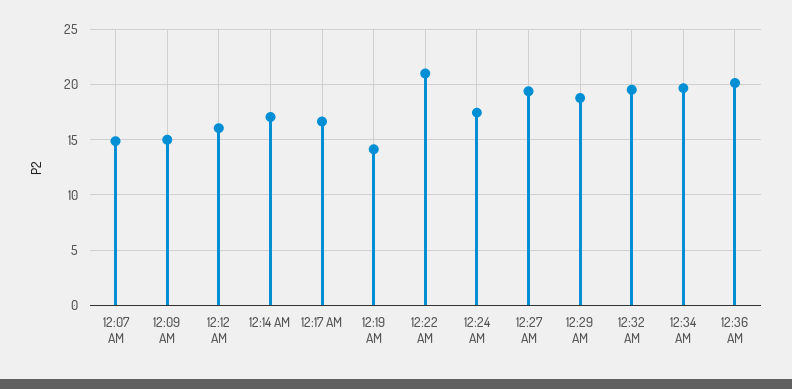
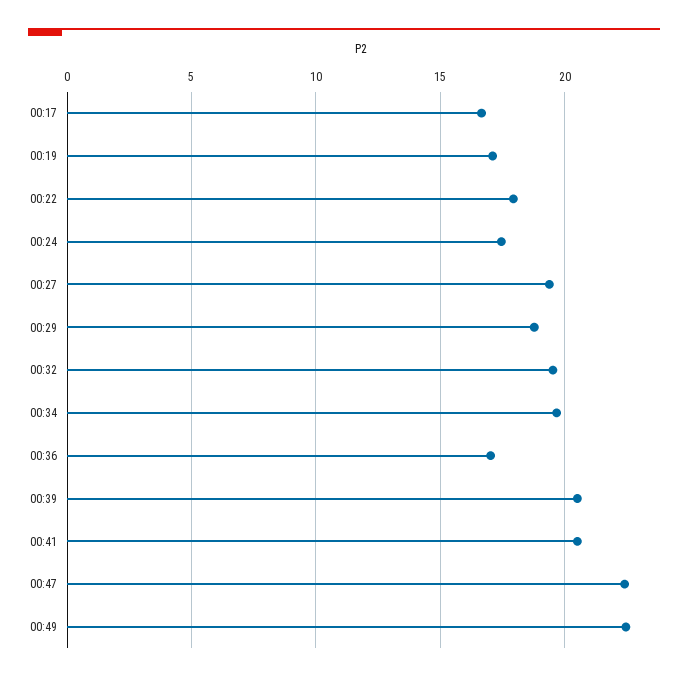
12:07 AM: 15 -> none
12:09 AM: 15 -> none
12:12 AM: 16 -> none
12:14 AM: 17 -> none
12:19 AM: 14 -> 17
12:22 AM: 21 -> 18
12:36 AM: 20 -> 17
00:39: none -> 20.5
00:41: none -> 20.5
00:47: none -> 22.5
00:49: none -> 22.5

